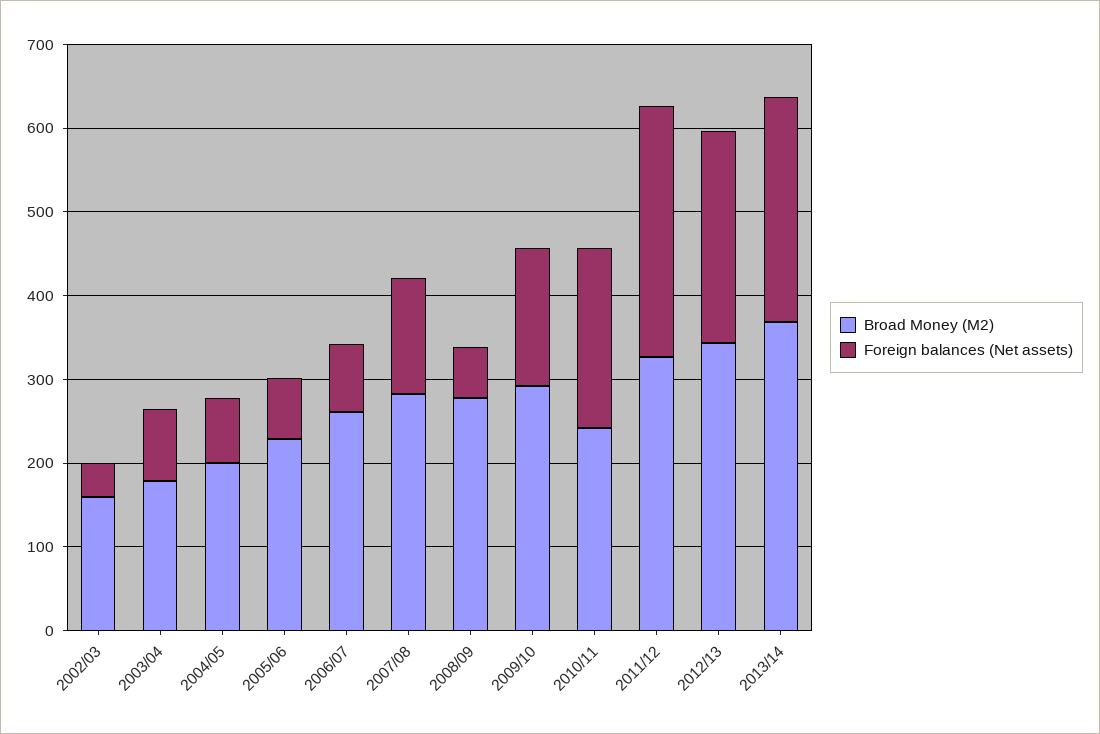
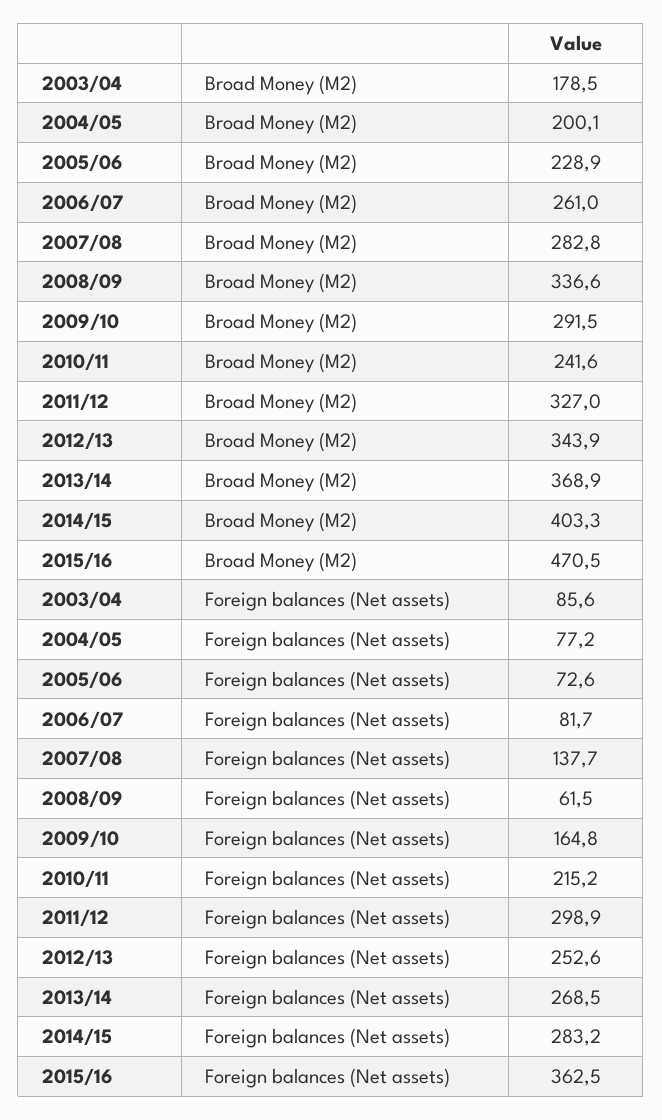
Broad Money (M2), 2002/03: 160 -> none
Foreign balances (Net assets), 2002/03: 40 -> none
Broad Money (M2), 2008/09: 280 -> 336.6
Broad Money (M2), 2014/15: none -> 403.3
Broad Money (M2), 2015/16: none -> 470.5
Foreign balances (Net assets), 2014/15: none -> 283.2
Foreign balances (Net assets), 2015/16: none -> 362.5

